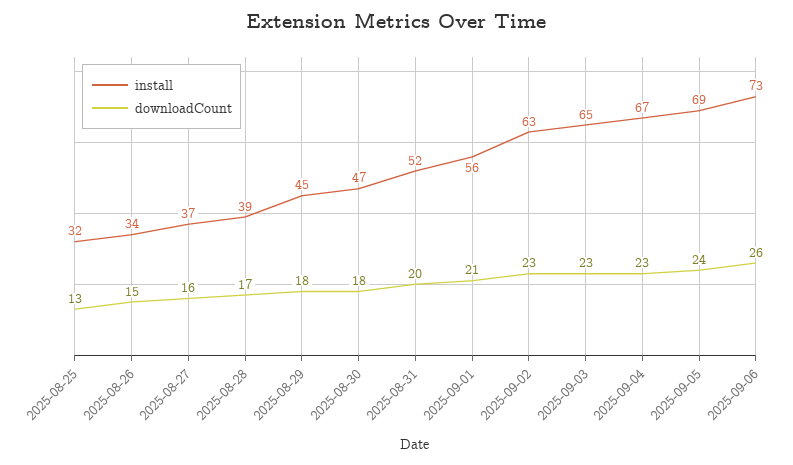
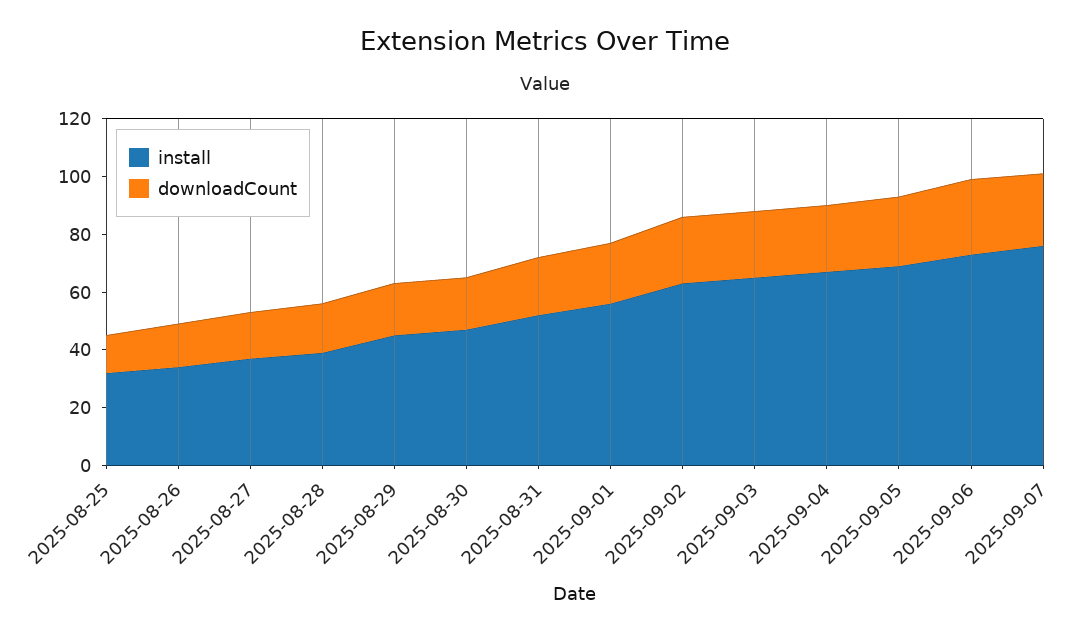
install, 2025-09-07: none -> 75
downloadCount, 2025-09-07: none -> 25

